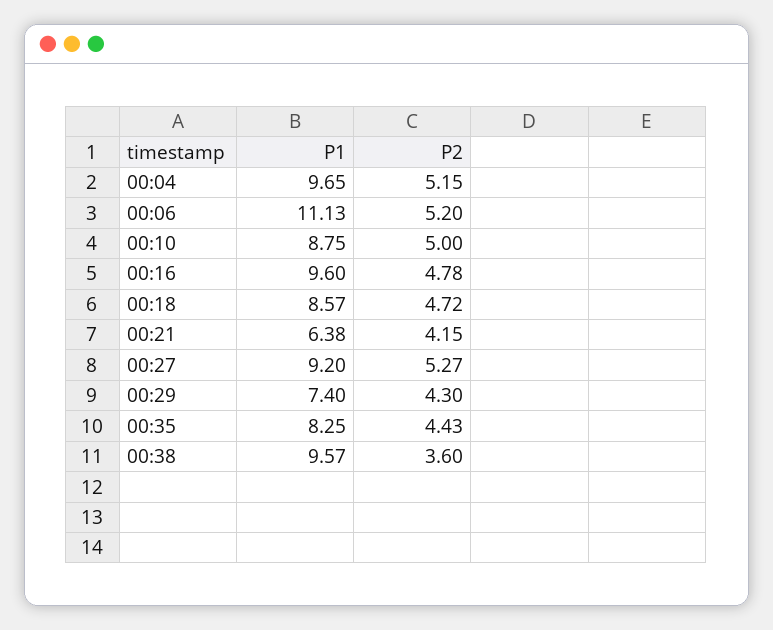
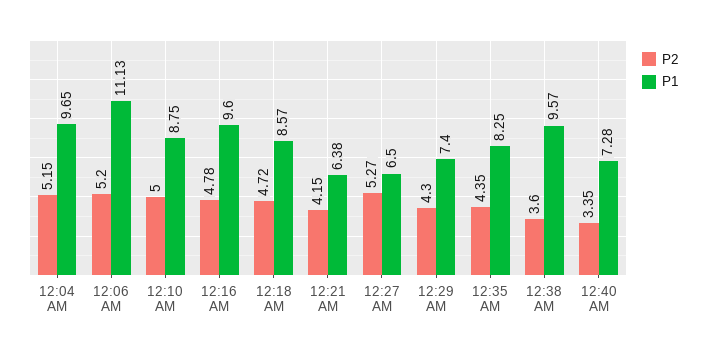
P1, 00:27: 9.2 -> 6.5
P2, 00:35: 4.43 -> 4.35
P2, 12:40 AM: none -> 3.35
P1, 12:40 AM: none -> 7.28

